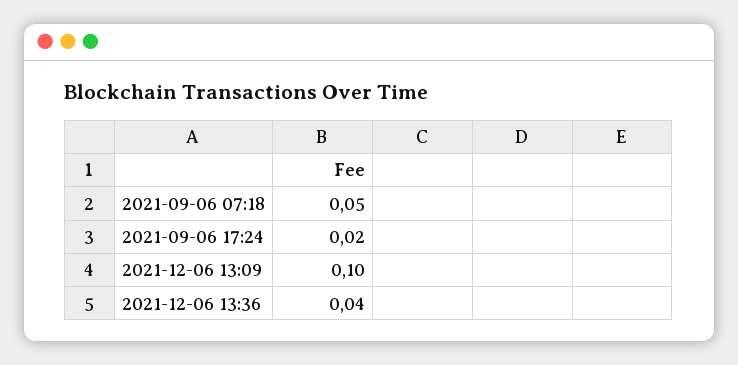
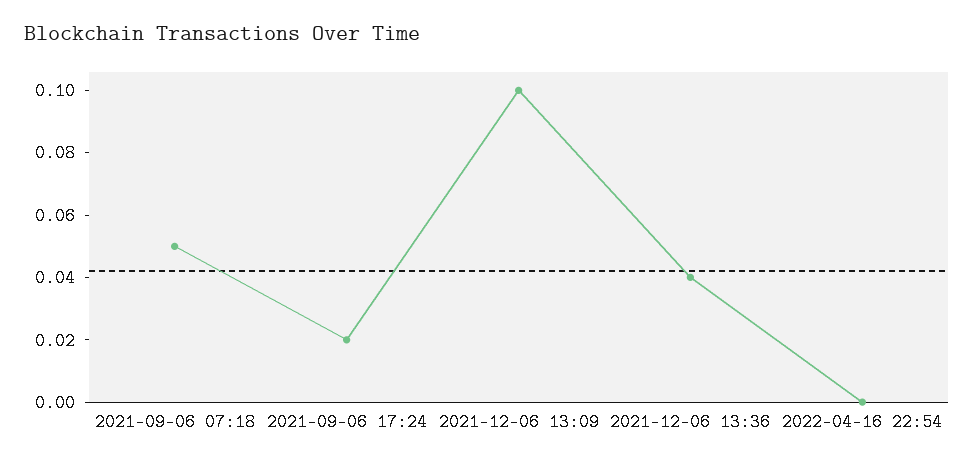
2022-04-16 22:54: none -> 0

